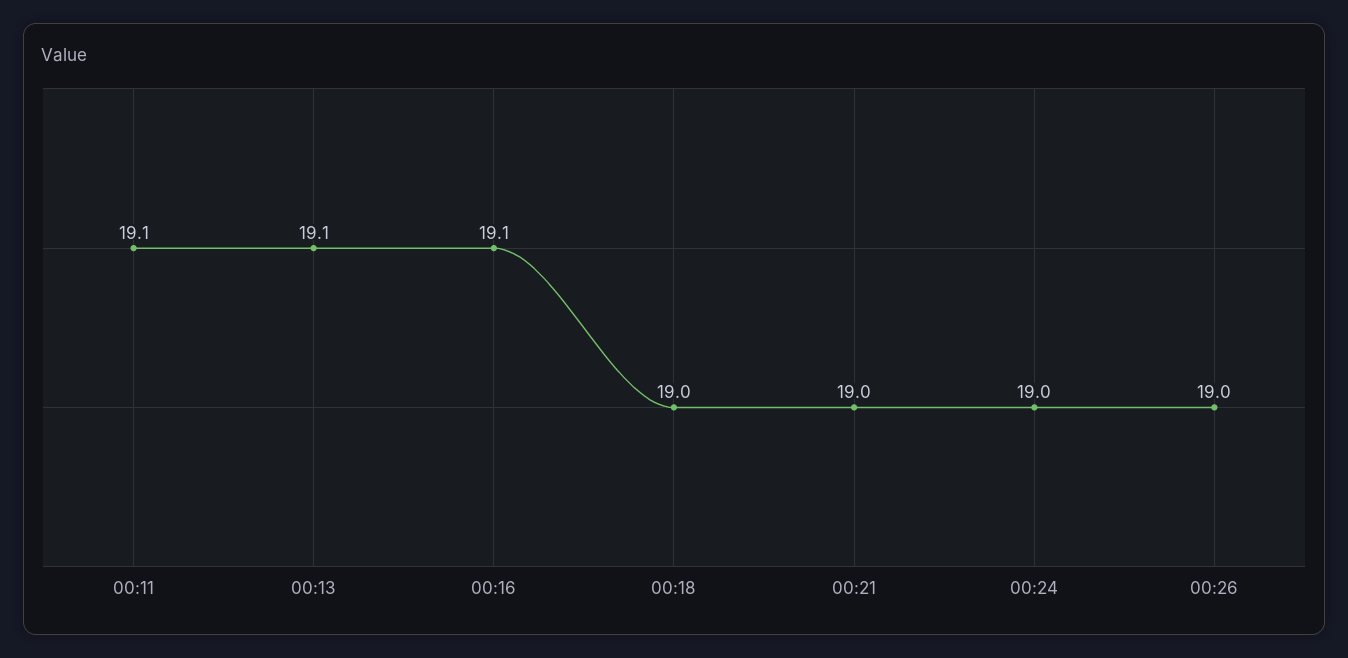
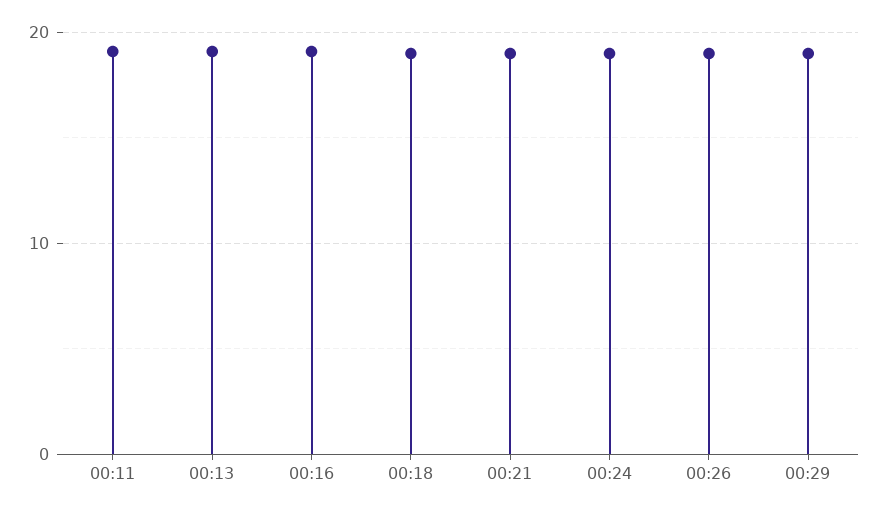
00:29: none -> 19

